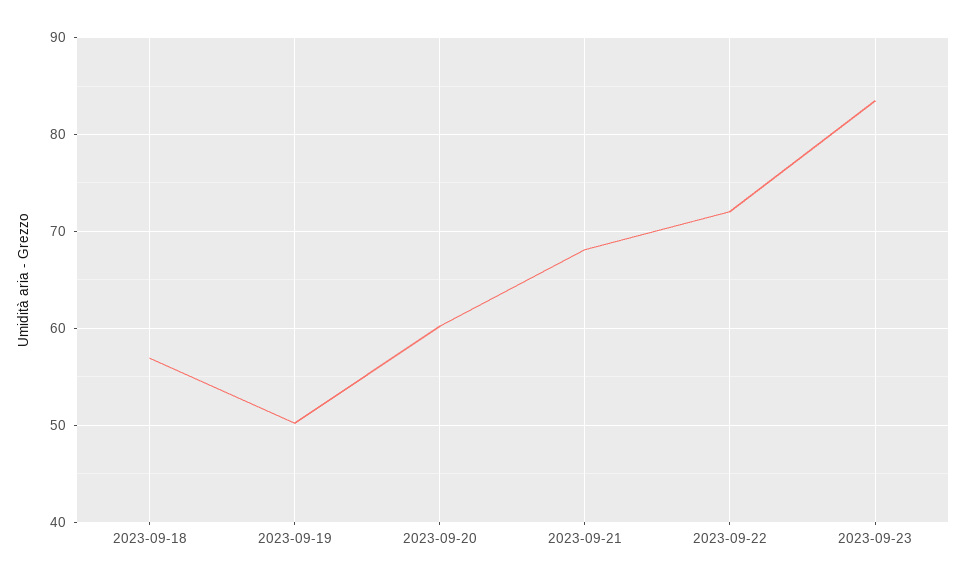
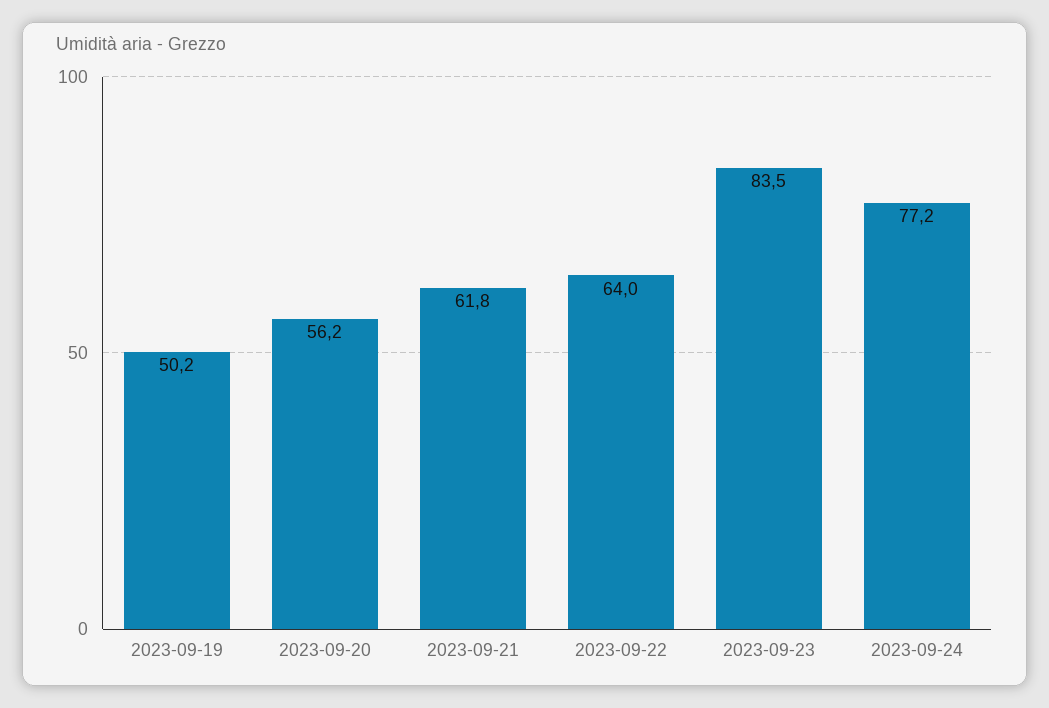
2023-09-18: 57 -> none
2023-09-20: 60 -> 56.2
2023-09-21: 68 -> 61.8
2023-09-22: 72 -> 64
2023-09-24: none -> 77.2

